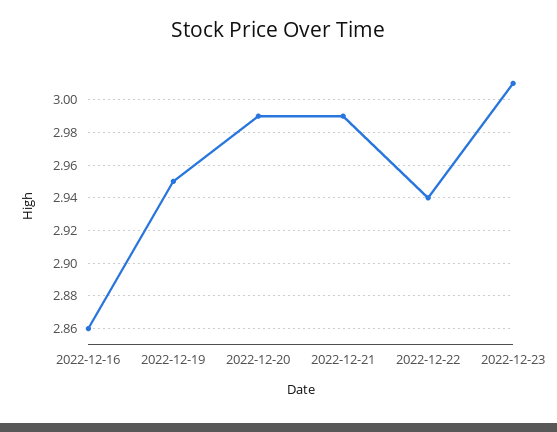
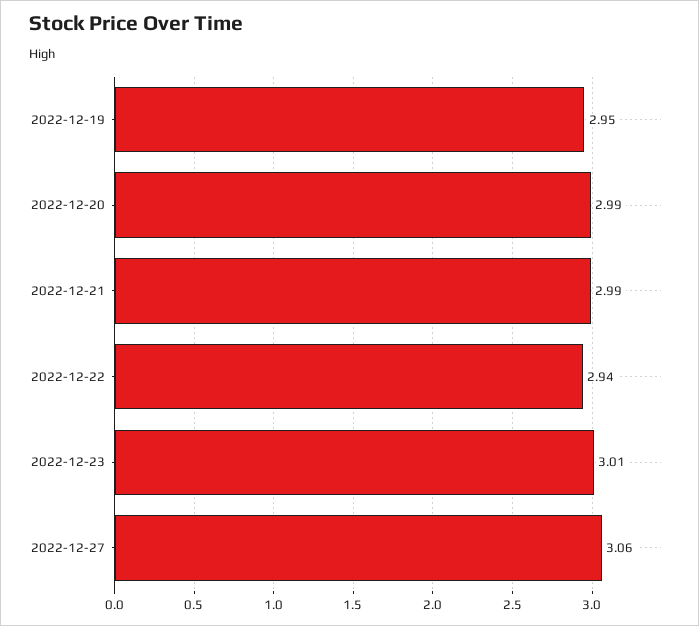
2022-12-16: 2.86 -> none
2022-12-27: none -> 3.06

